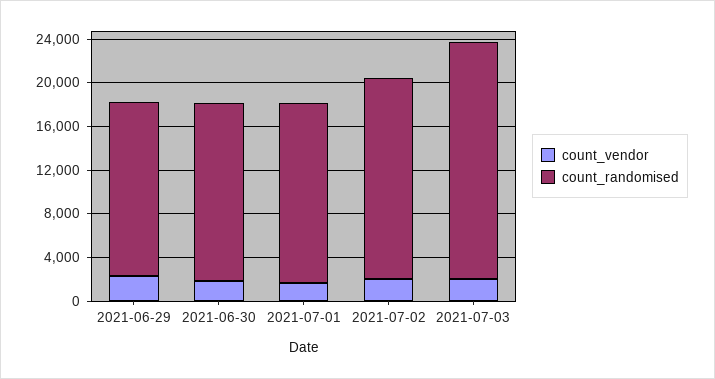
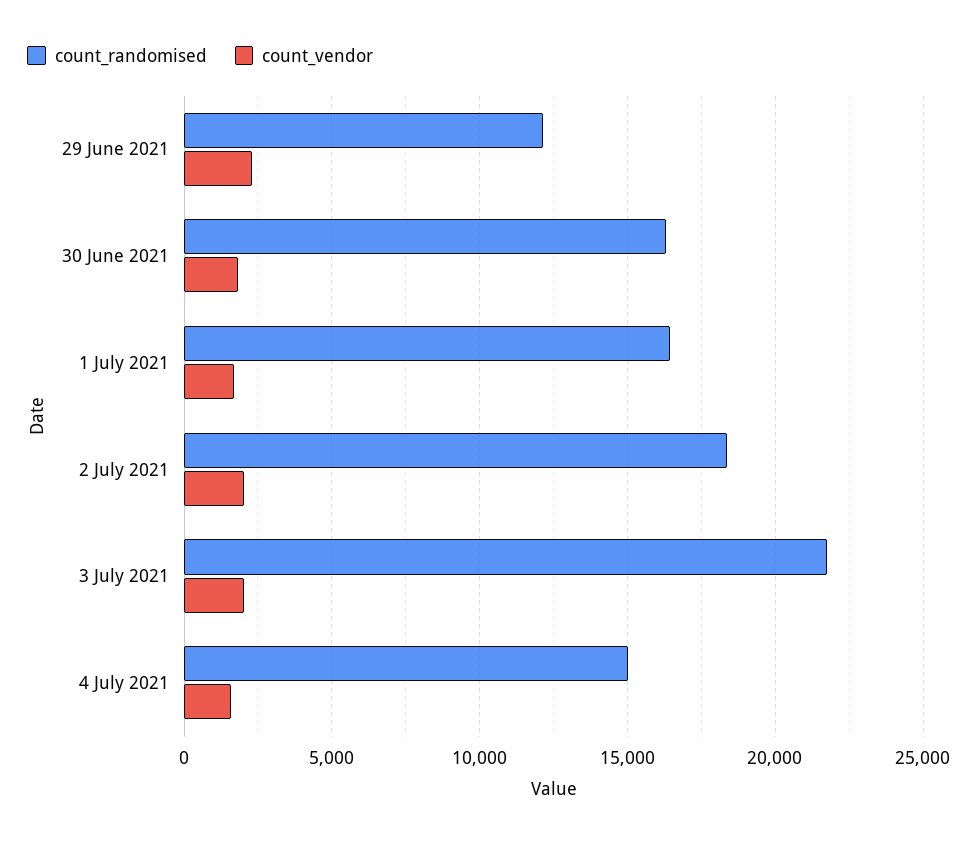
count_randomised, 2021-06-29: 16000 -> 12000
count_randomised, 4 July 2021: none -> 15000
count_vendor, 4 July 2021: none -> 1500

